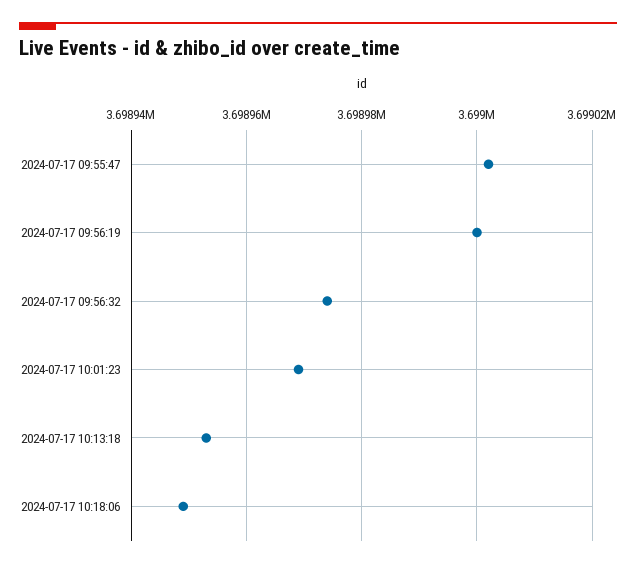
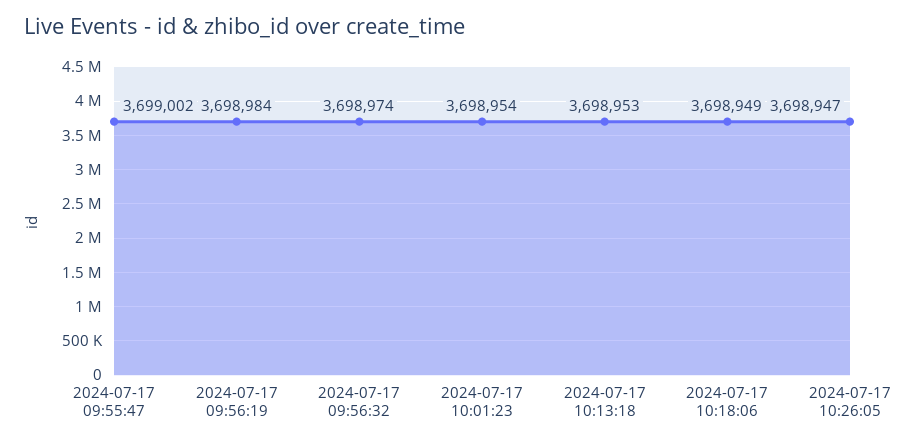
2024-07-17 09:56:19: 3699000 -> 3698984
2024-07-17 10:01:23: 3698970 -> 3698954
2024-07-17 10:26:05: none -> 3698947

